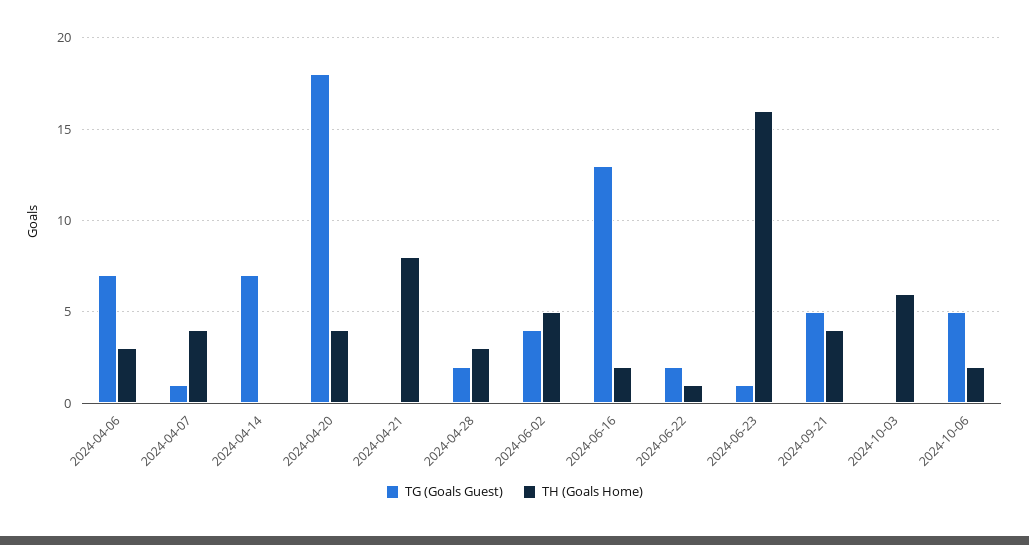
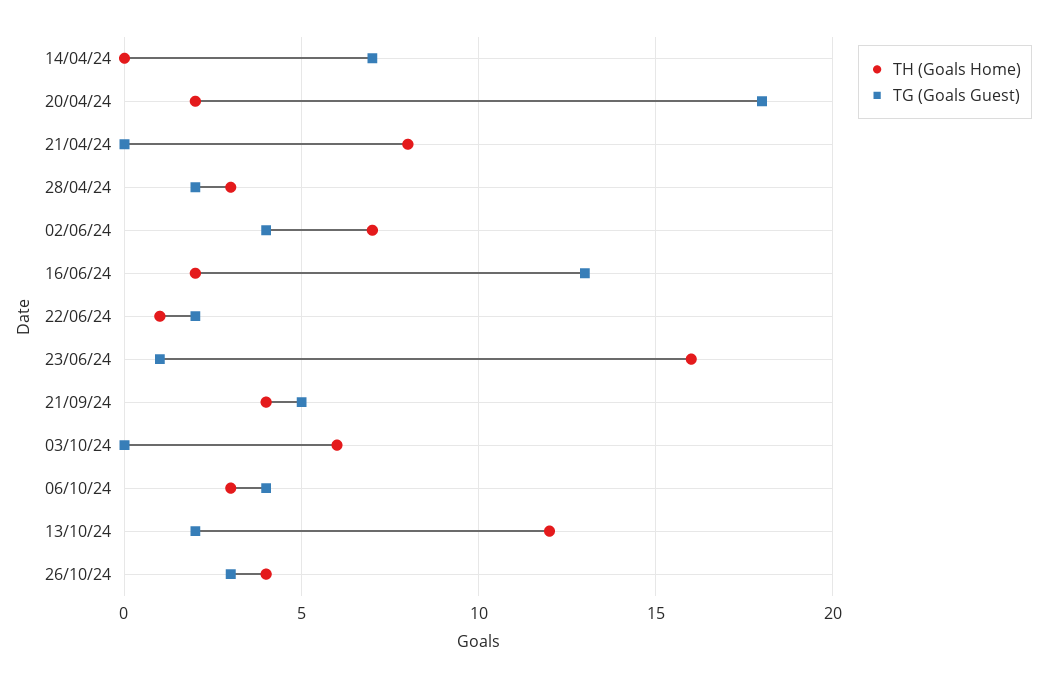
TG (Goals Guest), 2024-04-06: 7 -> none
TH (Goals Home), 2024-04-06: 3 -> none
TG (Goals Guest), 2024-04-07: 1 -> none
TH (Goals Home), 2024-04-07: 4 -> none
TH (Goals Home), 2024-04-20: 4 -> 2
TH (Goals Home), 2024-06-02: 5 -> 7
TG (Goals Guest), 2024-10-06: 5 -> 4
TH (Goals Home), 2024-10-06: 2 -> 3
TH (Goals Home), 13/10/24: none -> 12
TG (Goals Guest), 13/10/24: none -> 2
TH (Goals Home), 26/10/24: none -> 4
TG (Goals Guest), 26/10/24: none -> 3

